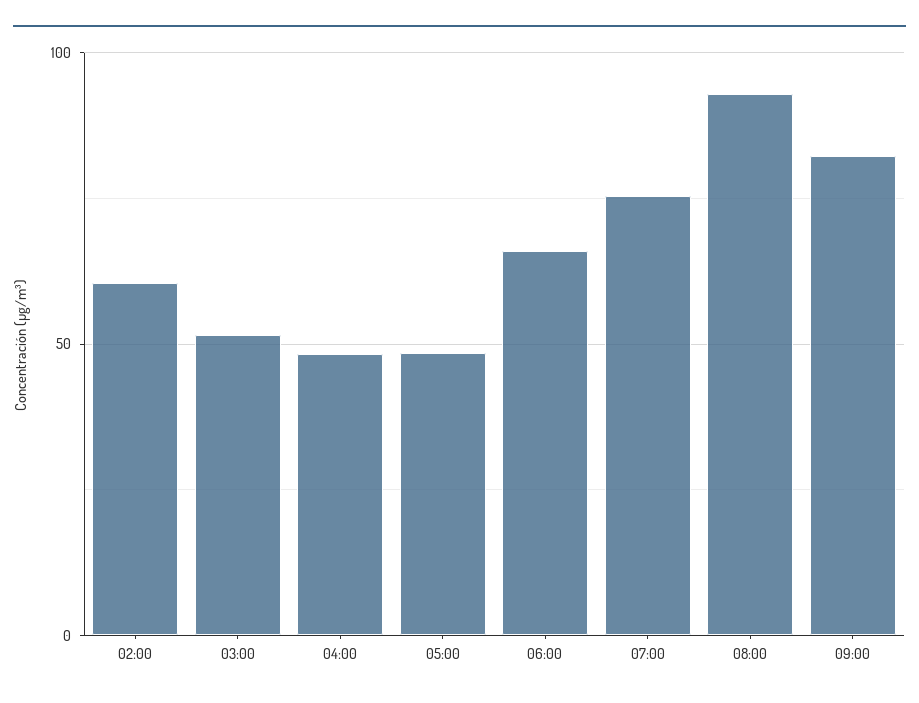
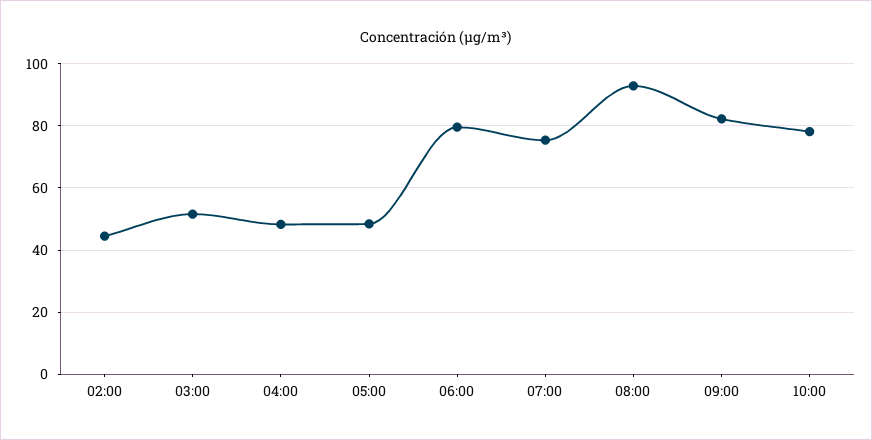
02:00: 60 -> 44
06:00: 65 -> 80
10:00: none -> 78

